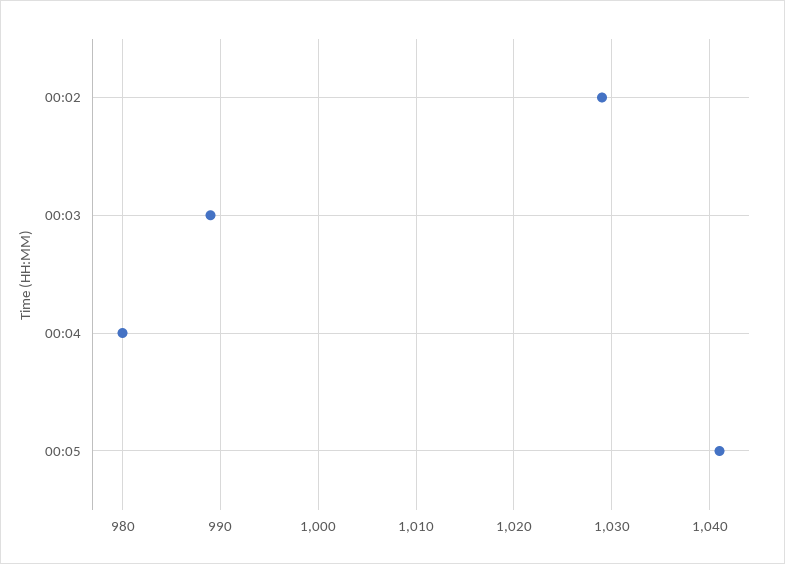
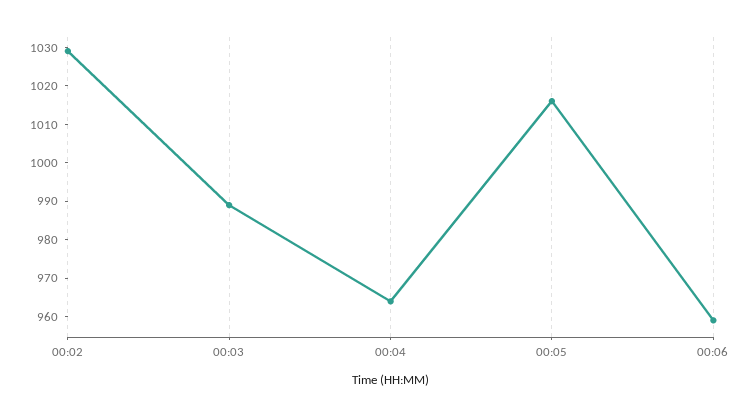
00:04: 980 -> 965
00:05: 1041 -> 1015
00:06: none -> 960

